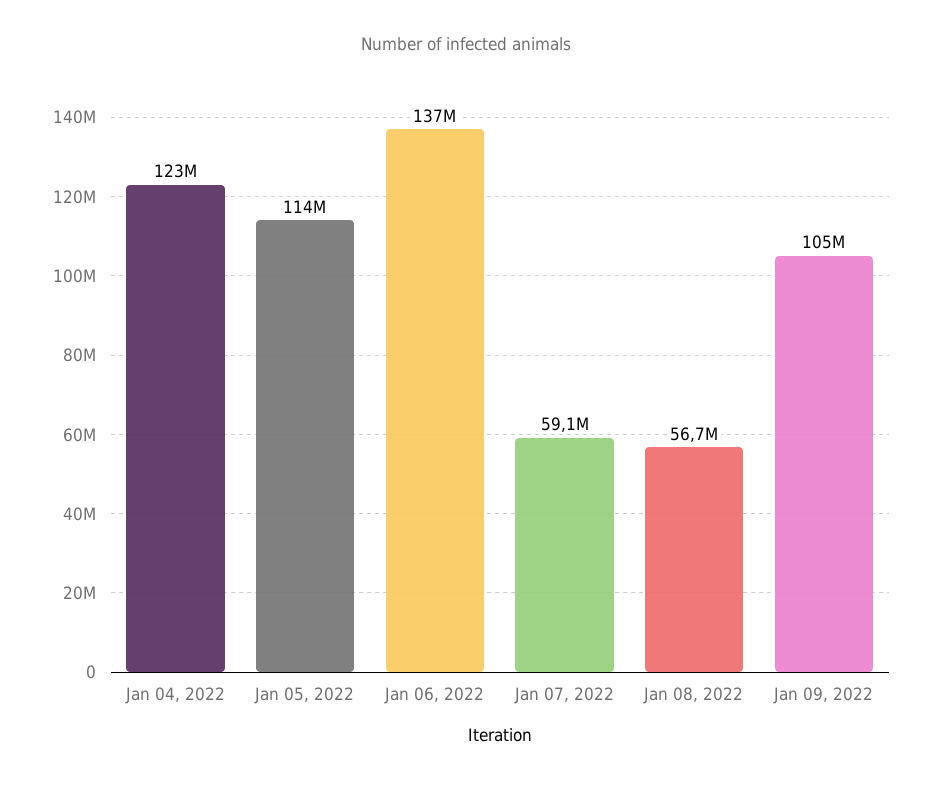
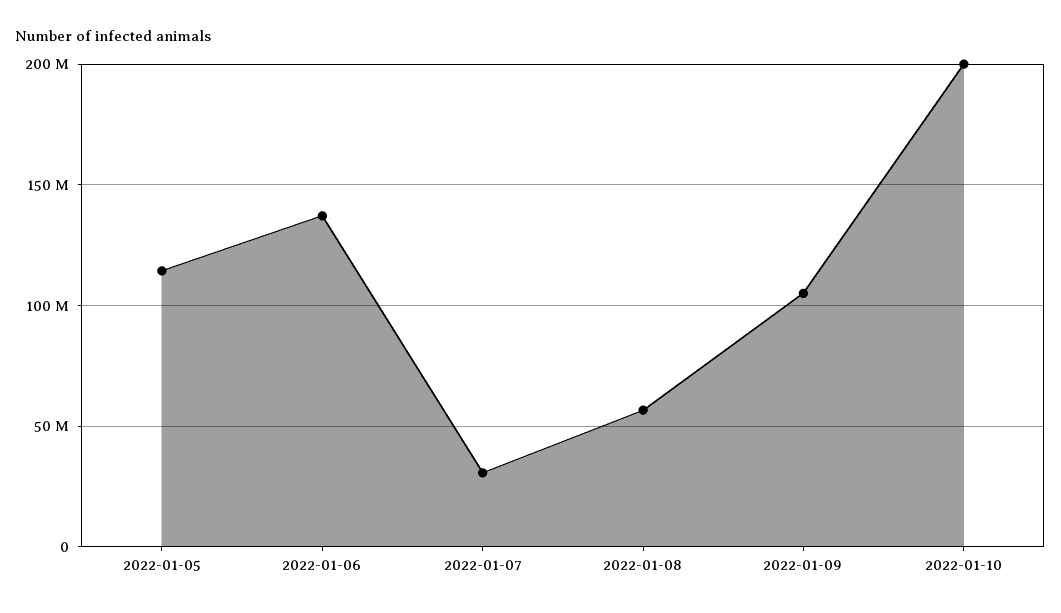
Jan 04, 2022: 123000000 -> none
Jan 07, 2022: 59100000 -> 30000000
2022-01-10: none -> 200000000

